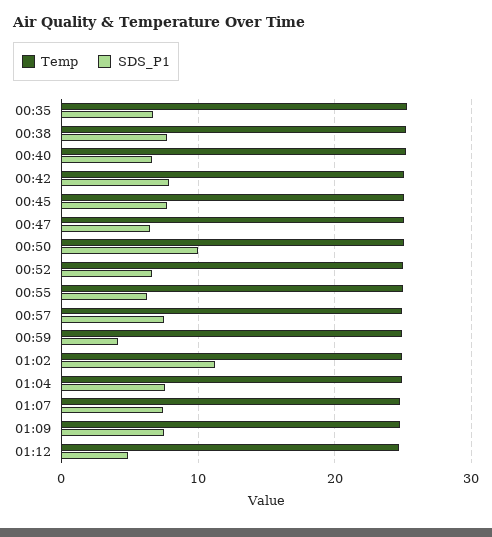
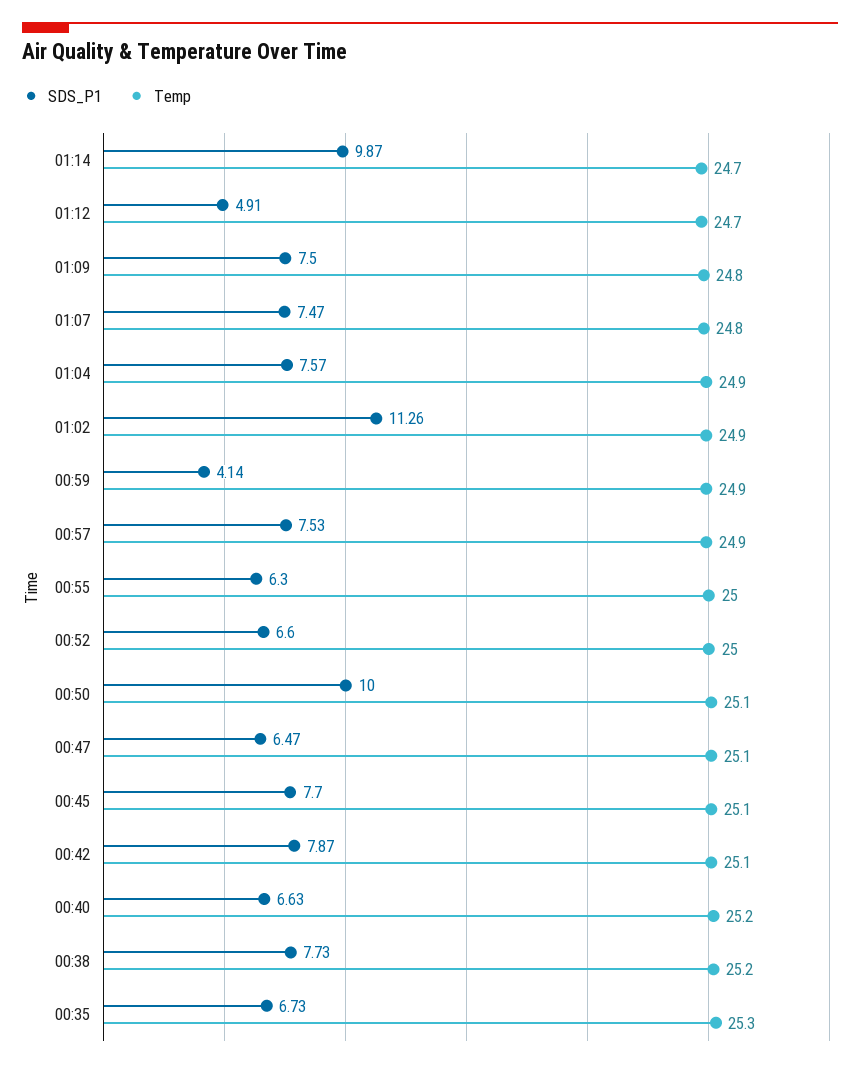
SDS_P1, 01:14: none -> 9.87
Temp, 01:14: none -> 24.7

